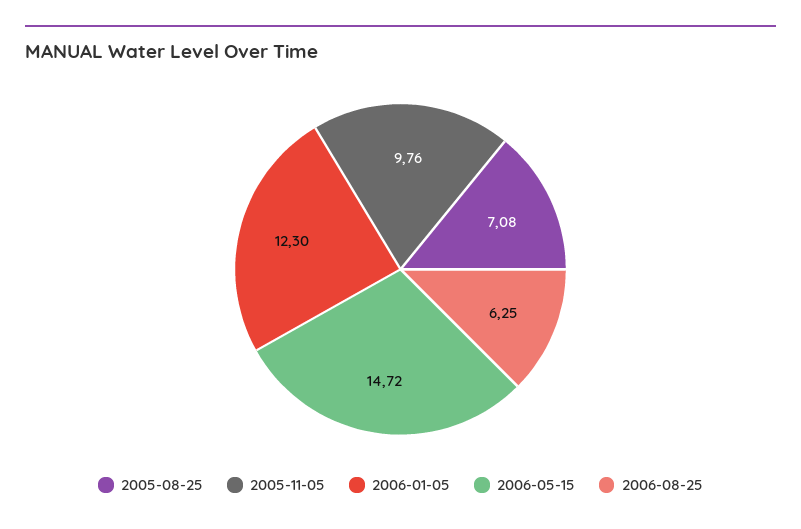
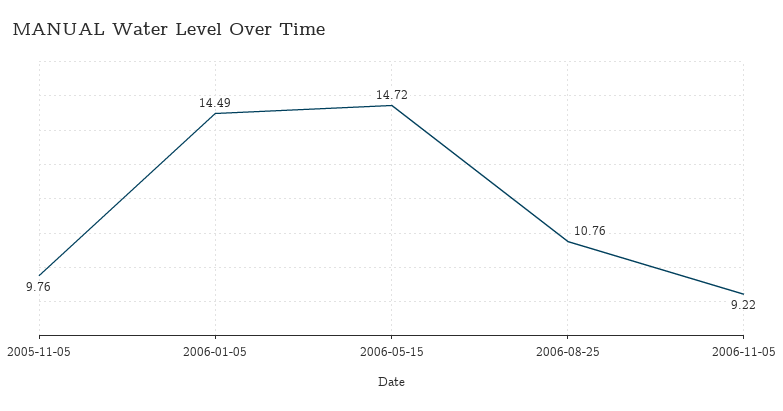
2005-08-25: 7.08 -> none
2006-01-05: 12.3 -> 14.49
2006-08-25: 6.25 -> 10.76
2006-11-05: none -> 9.22

